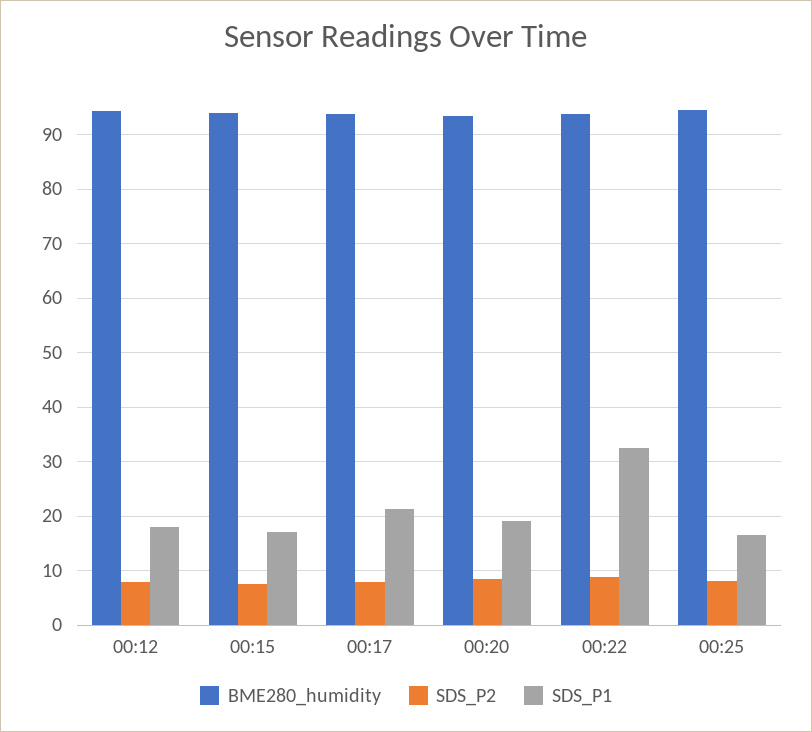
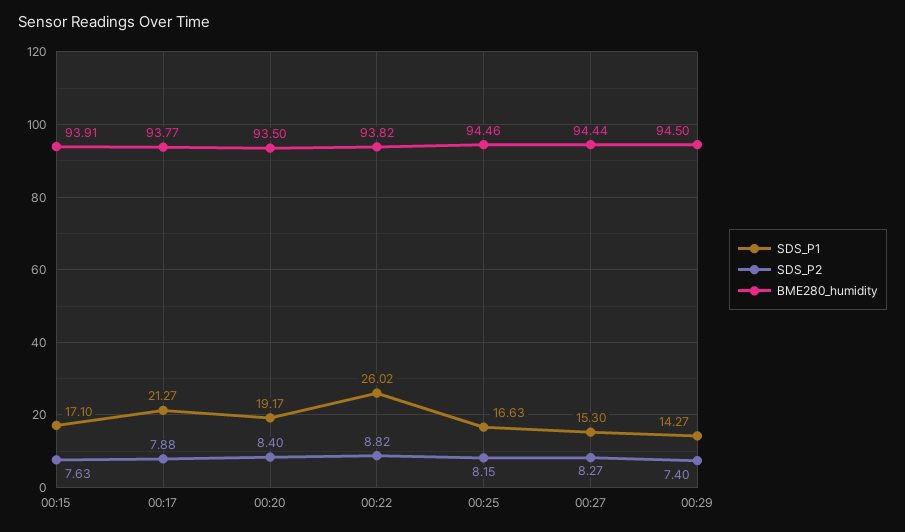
BME280_humidity, 00:12: 94 -> none
SDS_P2, 00:12: 8 -> none
SDS_P1, 00:12: 18 -> none
SDS_P1, 00:22: 32 -> 26.02
SDS_P1, 00:27: none -> 15.3
SDS_P2, 00:27: none -> 8.27
BME280_humidity, 00:27: none -> 94.44
SDS_P1, 00:29: none -> 14.27
SDS_P2, 00:29: none -> 7.4
BME280_humidity, 00:29: none -> 94.5

